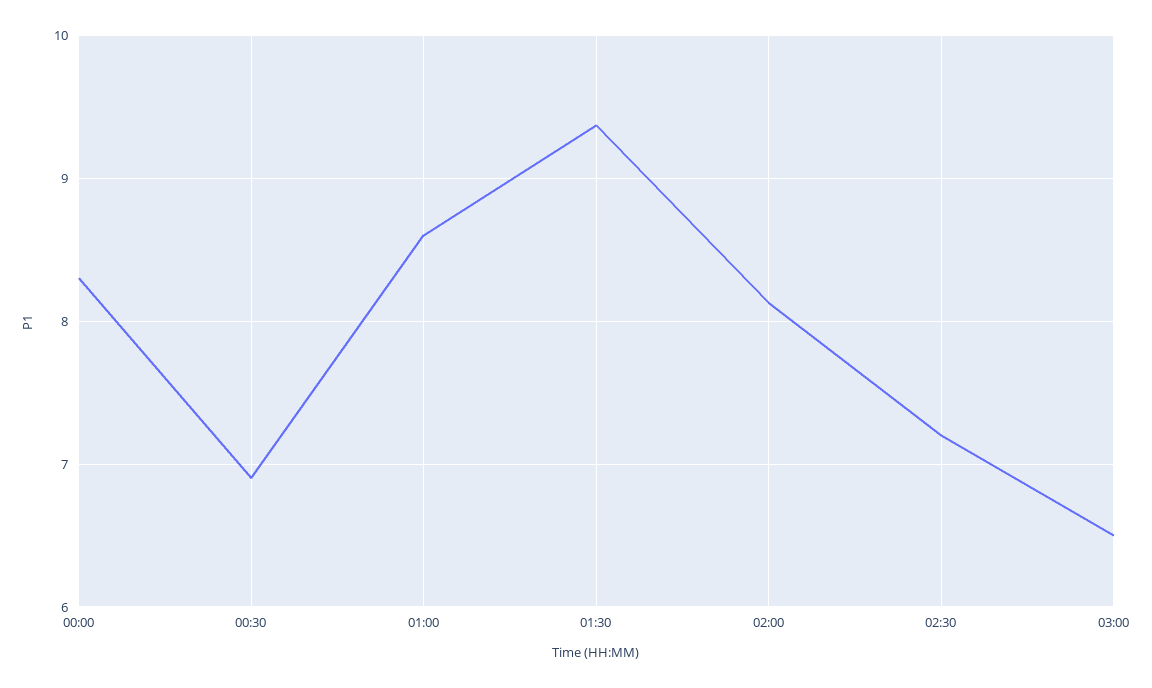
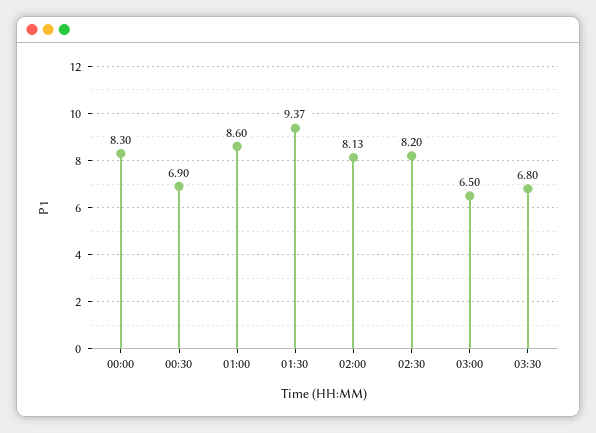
02:30: 7.2 -> 8.2
03:30: none -> 6.8

